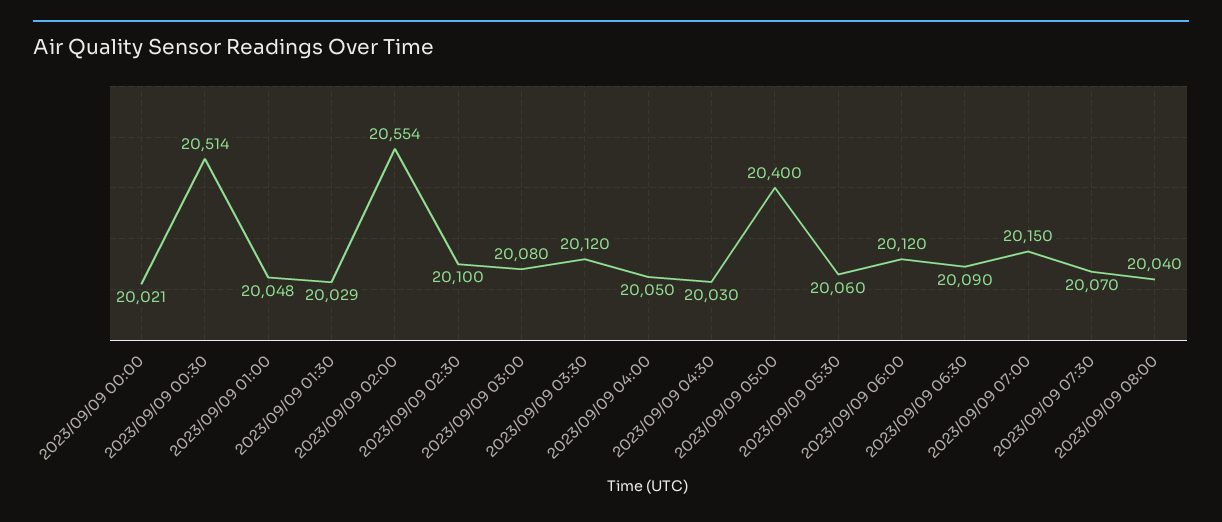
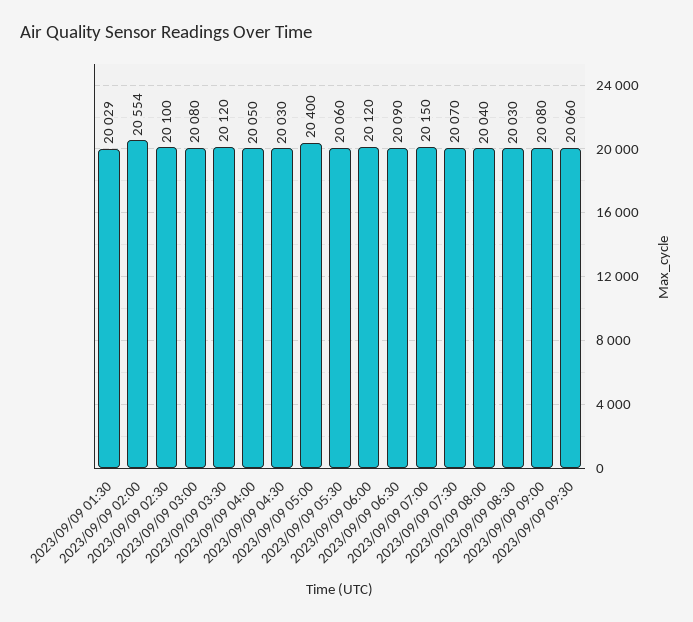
2023/09/09 00:00: 20021 -> none
2023/09/09 00:30: 20514 -> none
2023/09/09 01:00: 20048 -> none
2023/09/09 08:30: none -> 20030
2023/09/09 09:00: none -> 20080
2023/09/09 09:30: none -> 20060

